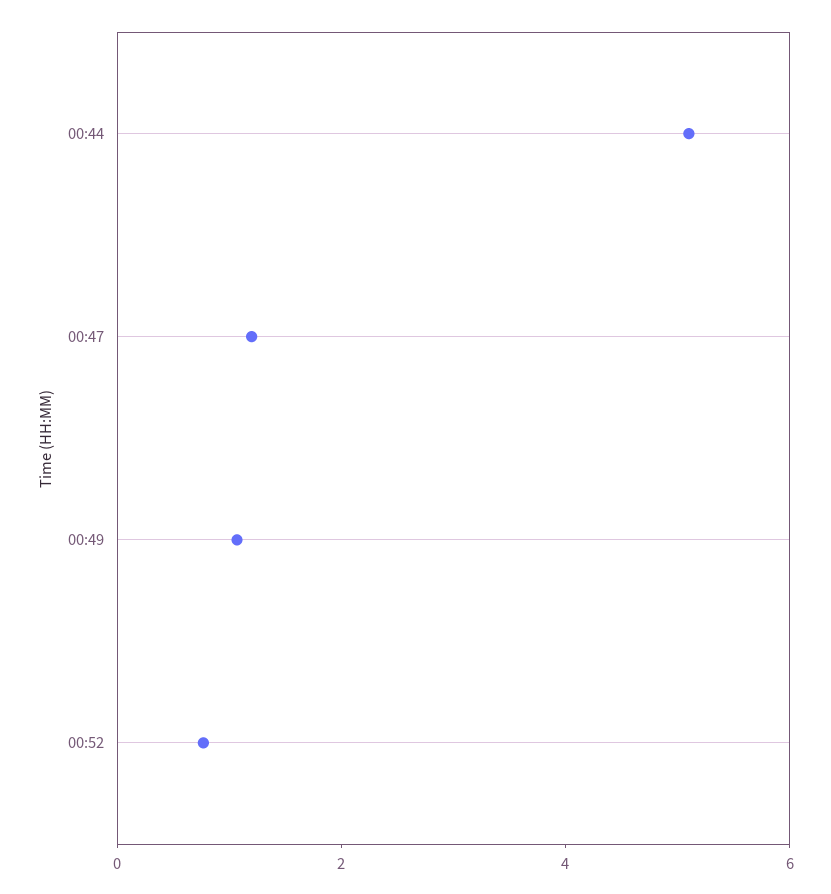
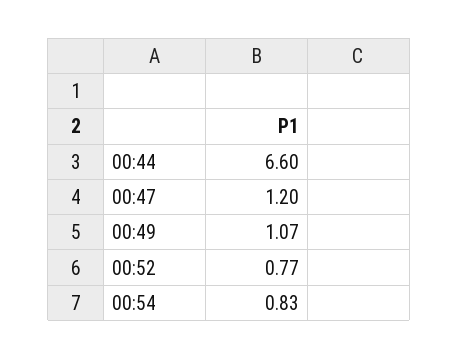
00:44: 5 -> 6.6
00:54: none -> 0.83

